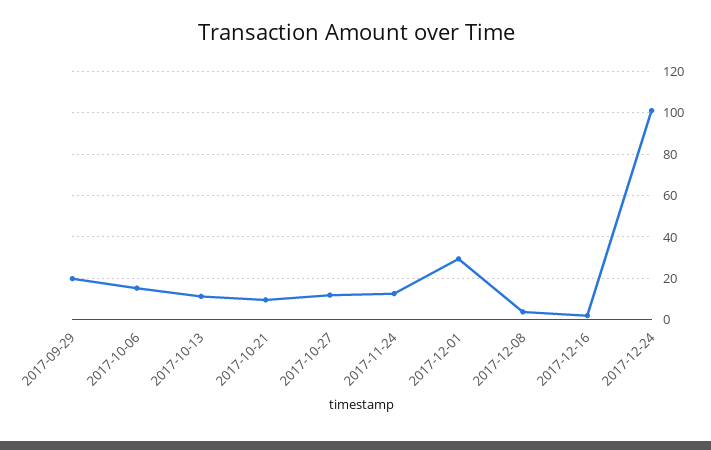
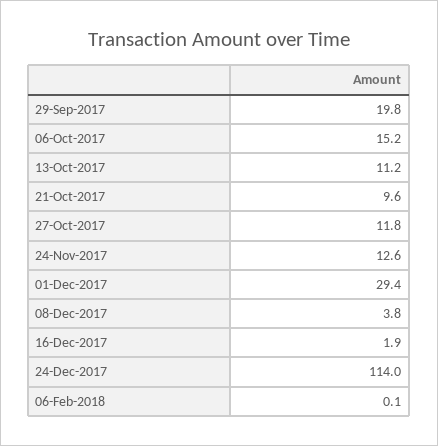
2017-12-24: 100 -> 114
06-Feb-2018: none -> 0.1

